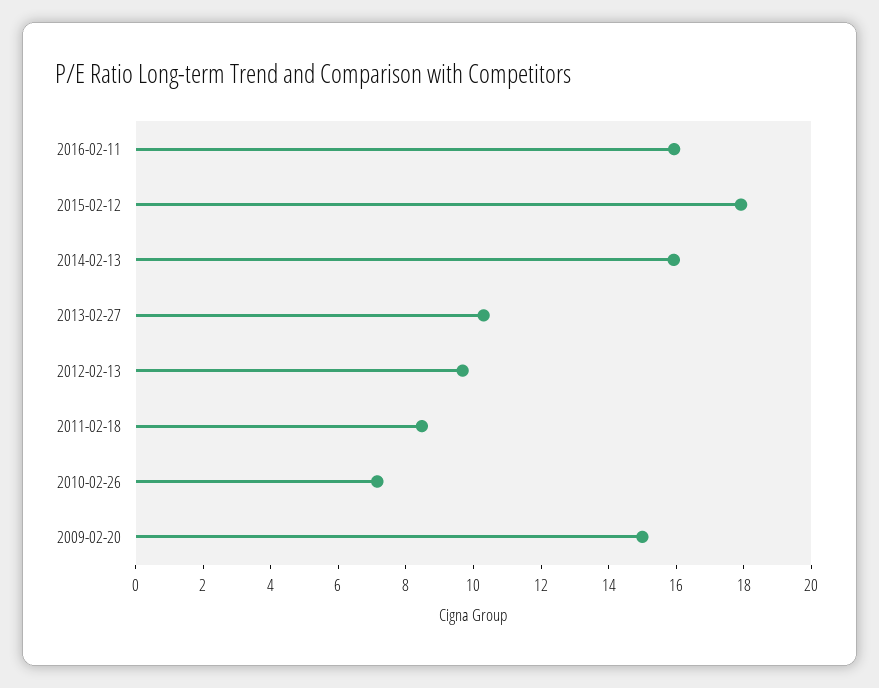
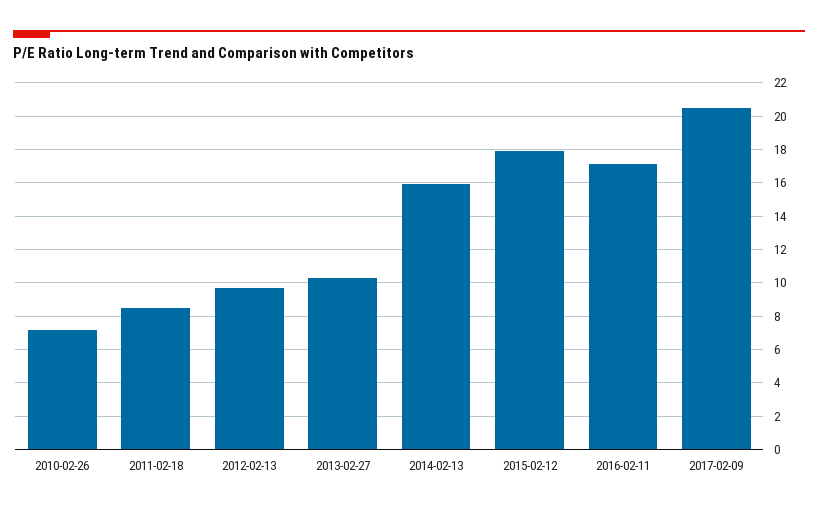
2016-02-11: 16 -> 17
2009-02-20: 15 -> none
2017-02-09: none -> 20.5

